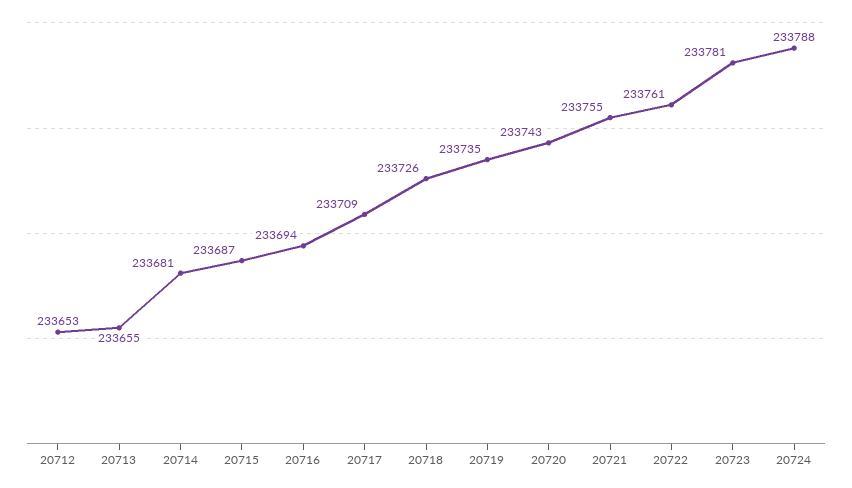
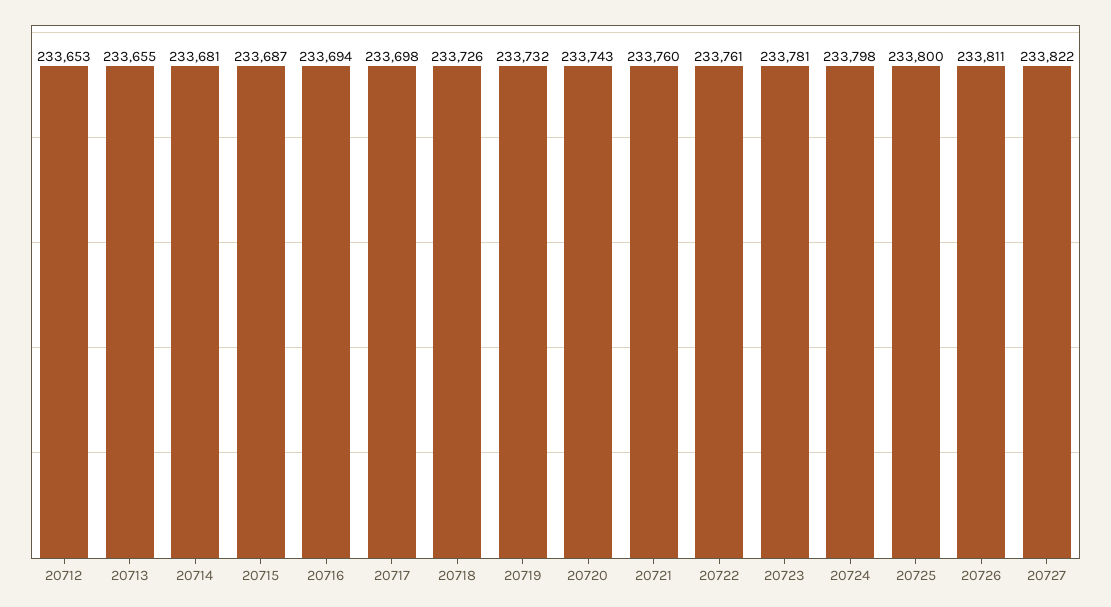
20717: 233709 -> 233698
20719: 233735 -> 233732
20721: 233755 -> 233760
20724: 233788 -> 233798
20725: none -> 233800
20726: none -> 233811
20727: none -> 233822

